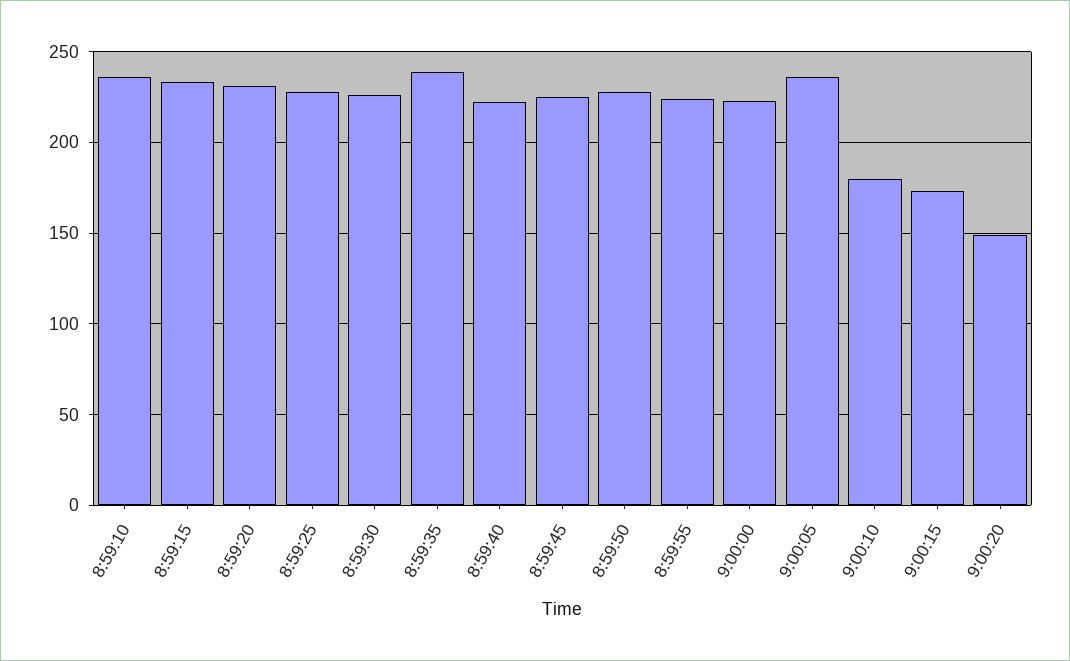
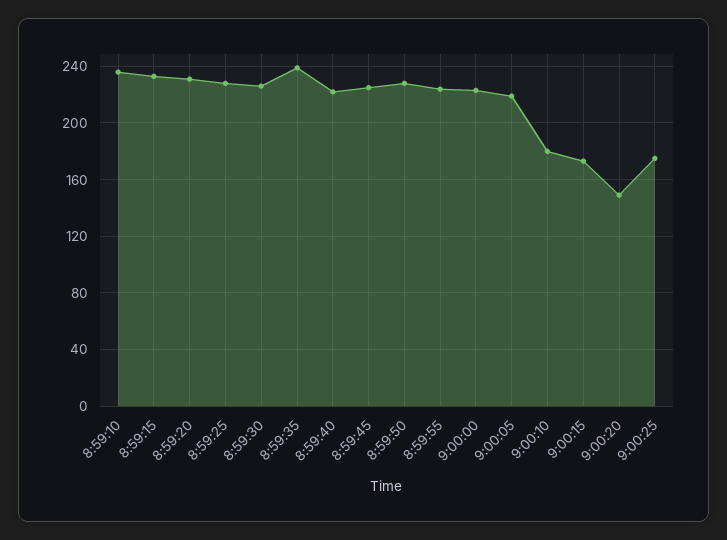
9:00:05: 235 -> 220
9:00:25: none -> 175

